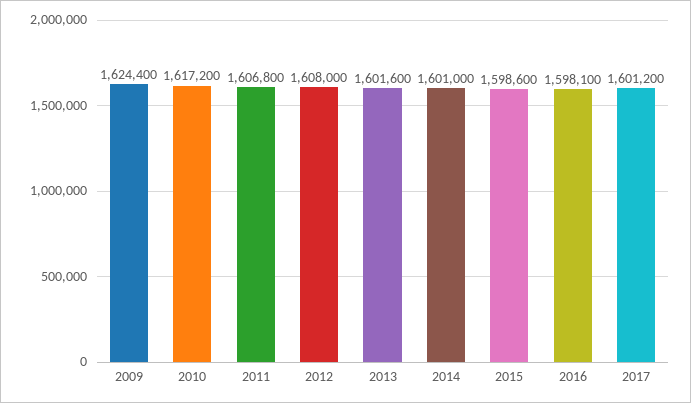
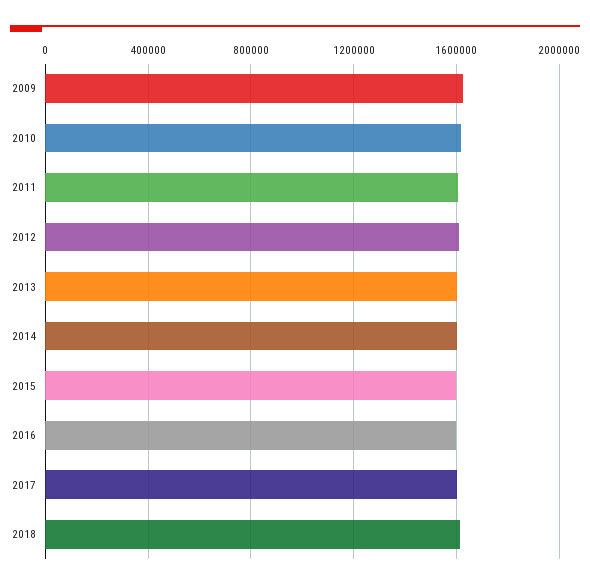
2018: none -> 1600000

